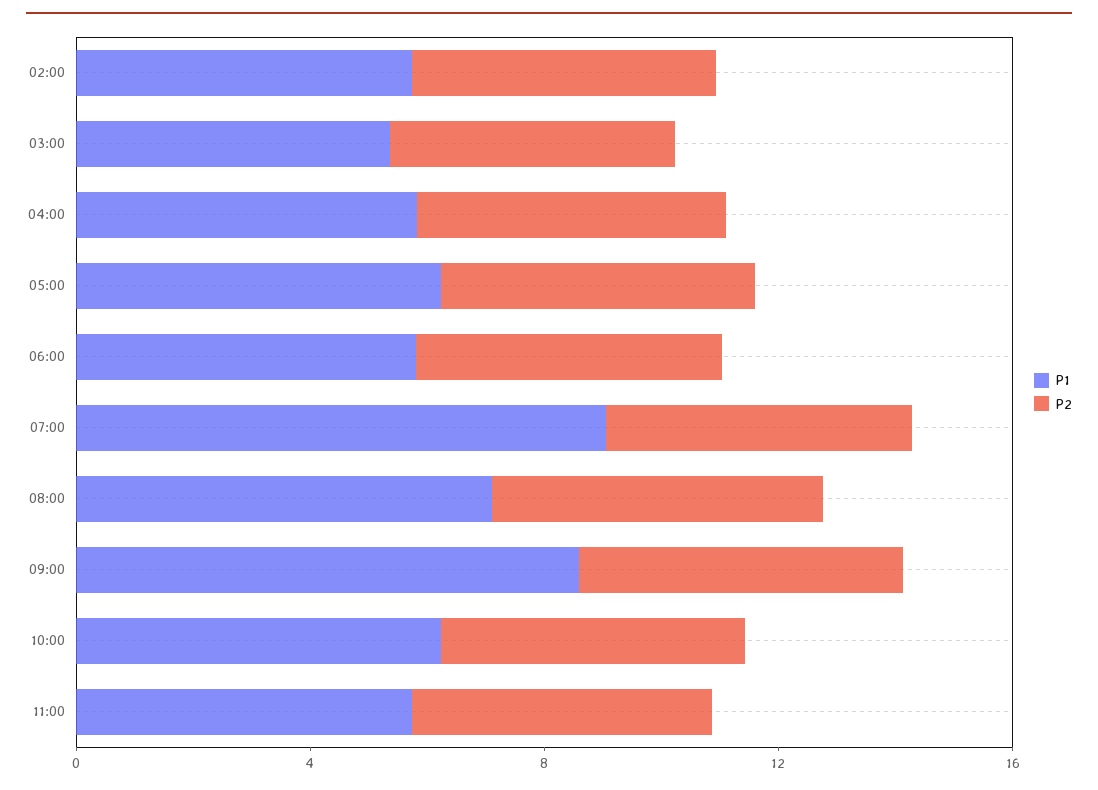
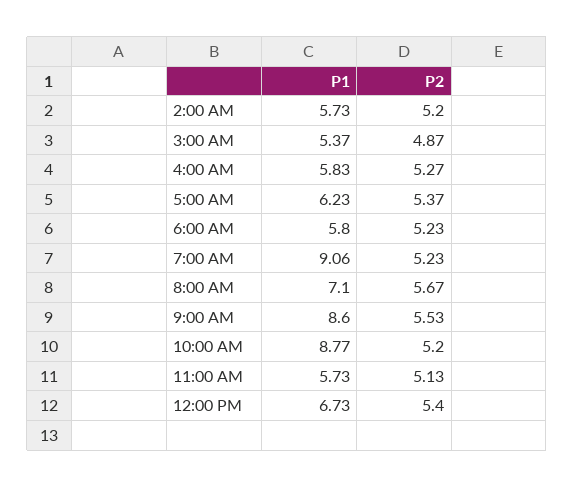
P1, 10:00: 6 -> 8.77
P1, 12:00 PM: none -> 6.73
P2, 12:00 PM: none -> 5.4

